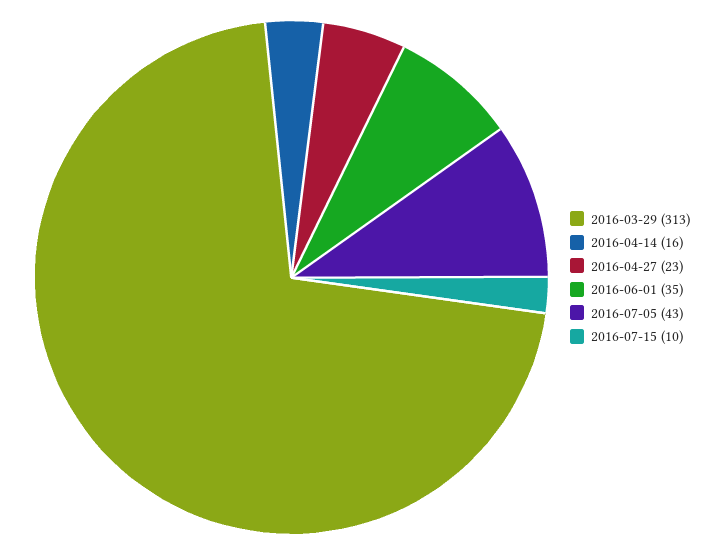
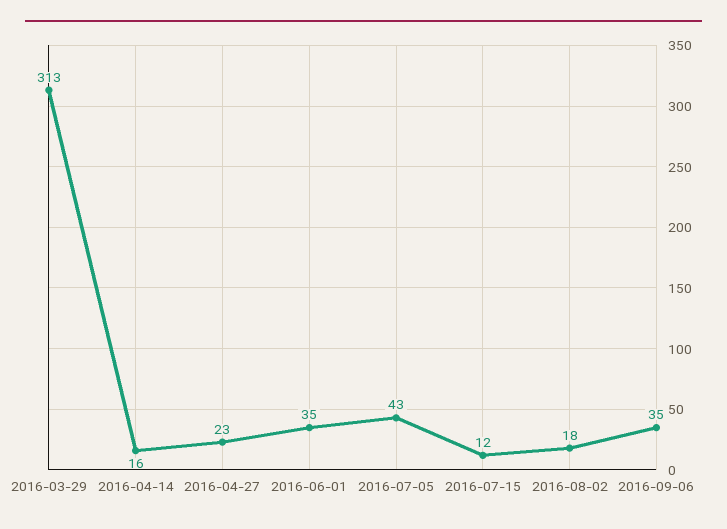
2016-07-15: 10 -> 12
2016-08-02: none -> 18
2016-09-06: none -> 35

